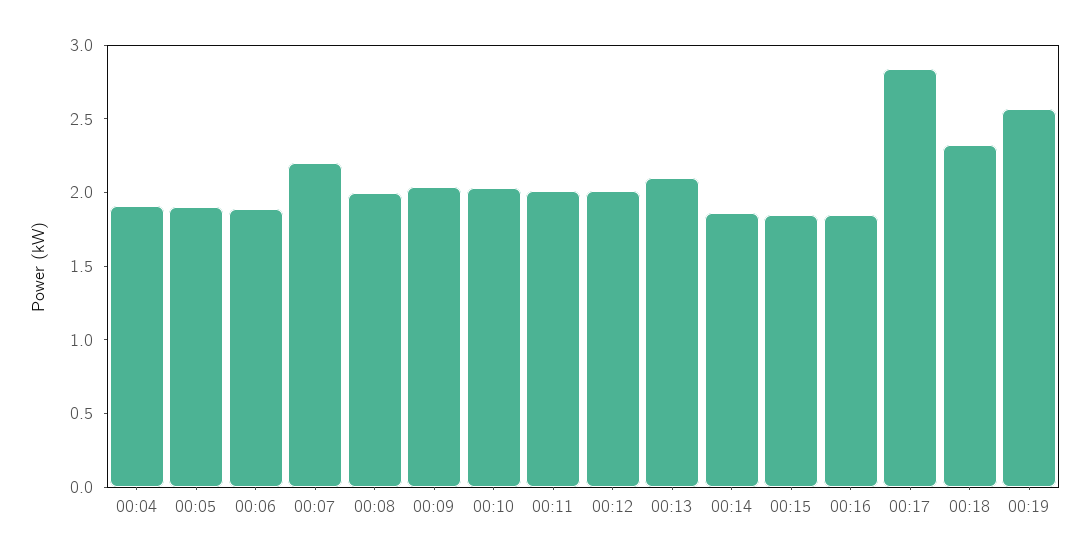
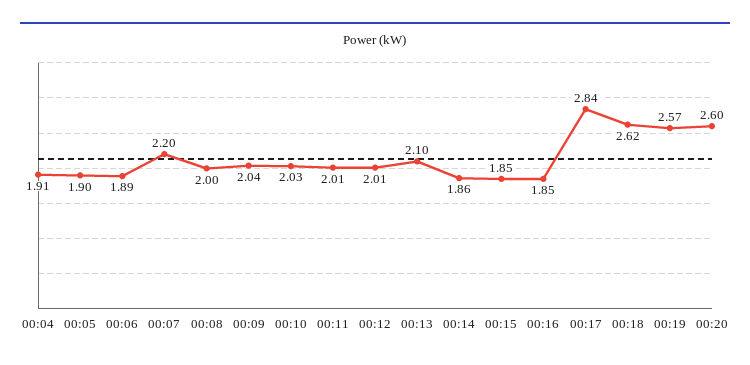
00:18: 2.3 -> 2.62
00:20: none -> 2.6

